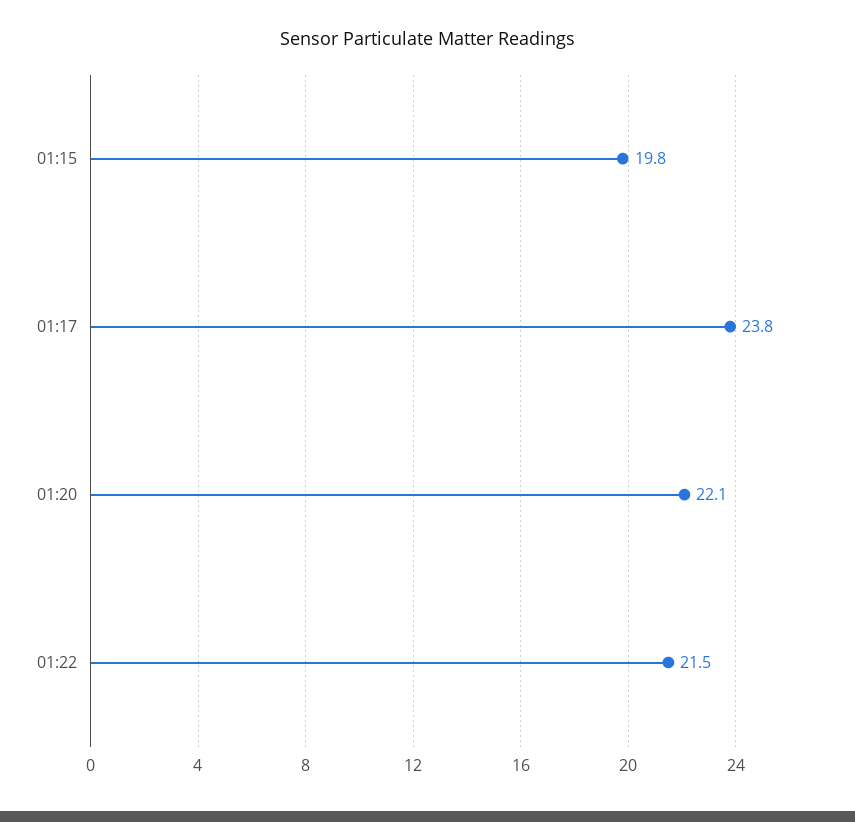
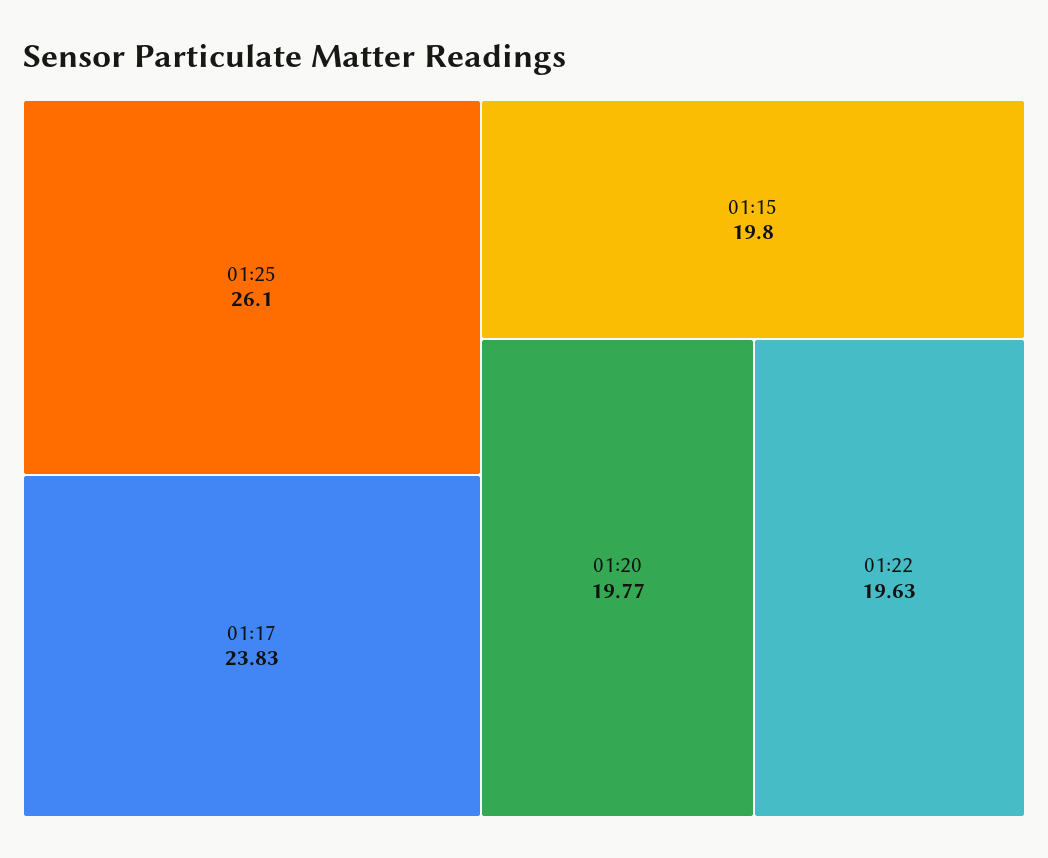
01:20: 22.1 -> 19.77
01:22: 21.5 -> 19.63
01:25: none -> 26.1

